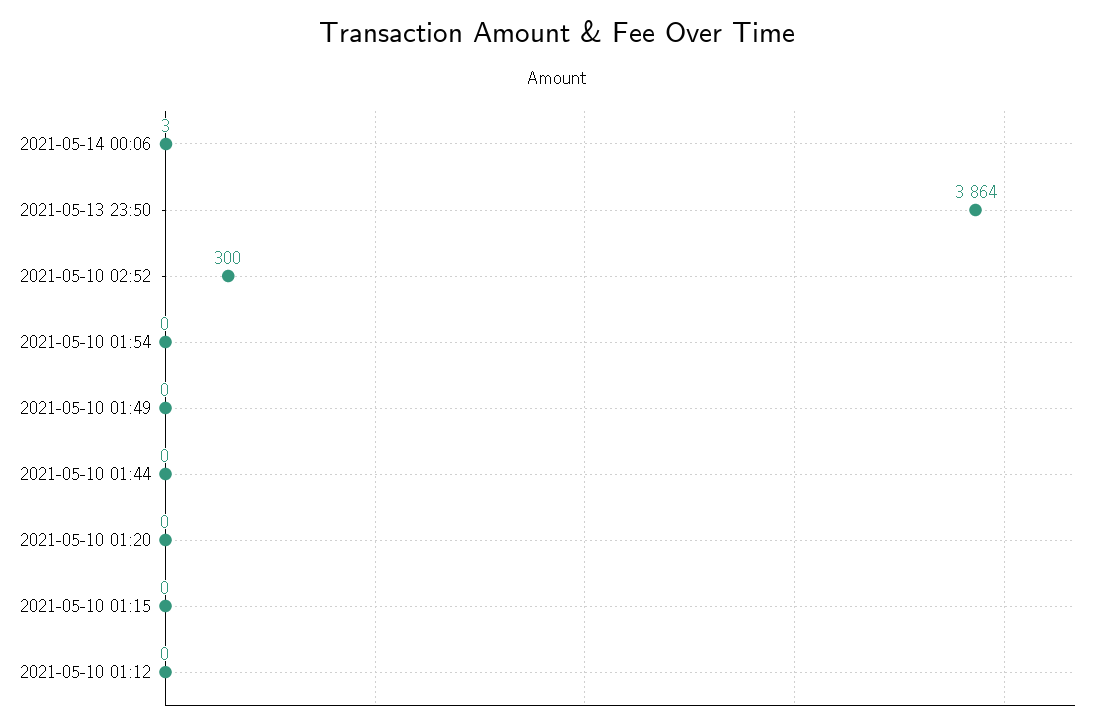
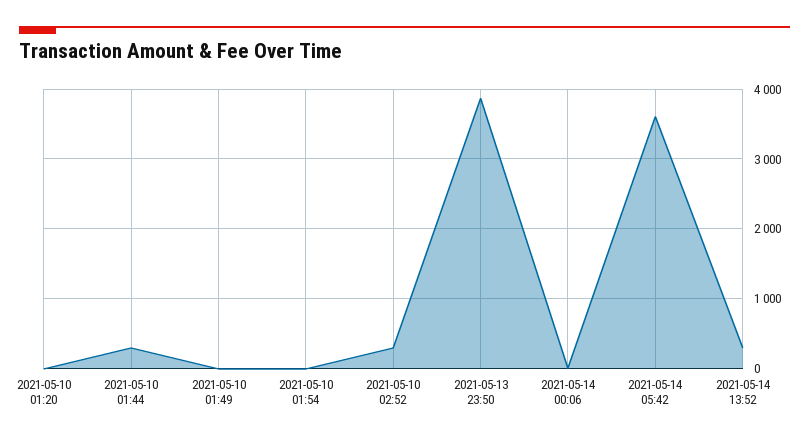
2021-05-10 01:44: 0 -> 300
2021-05-10 01:15: 0 -> none
2021-05-10 01:12: 0 -> none
2021-05-14 05:42: none -> 3600
2021-05-14 13:52: none -> 300

